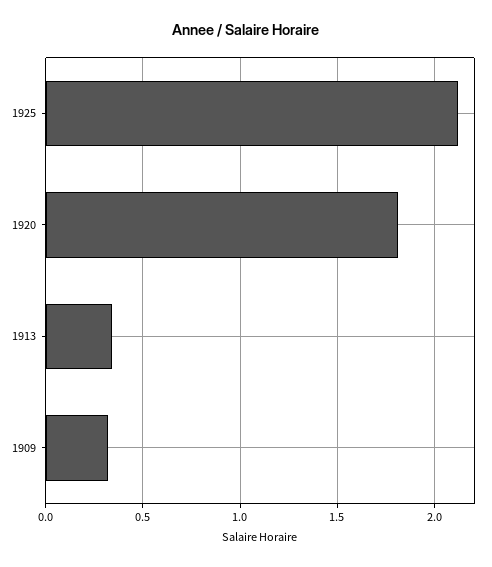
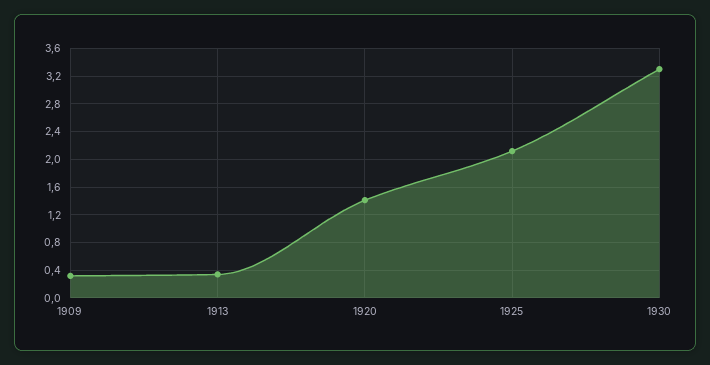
1920: 1.8 -> 1.4
1930: none -> 3.3

